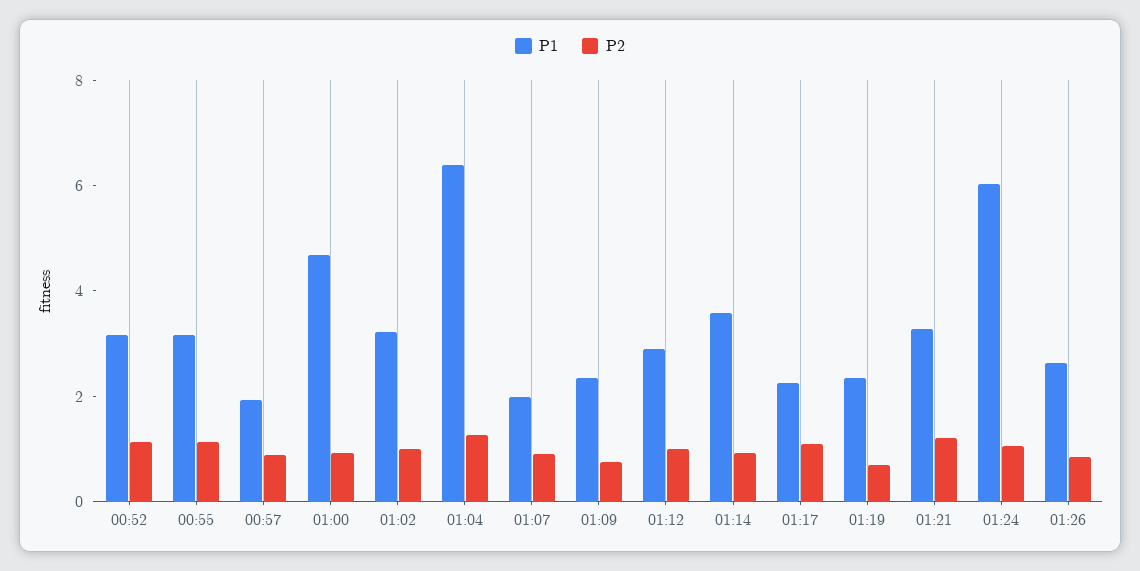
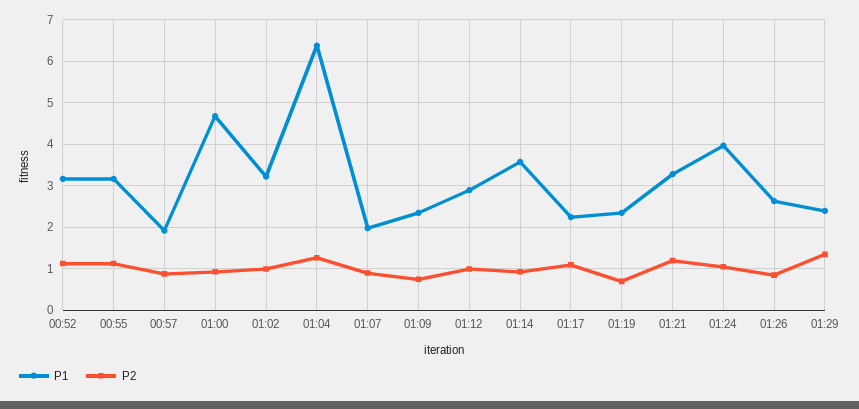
P1, 01:24: 6 -> 4
P1, 01:29: none -> 2.4
P2, 01:29: none -> 1.4

